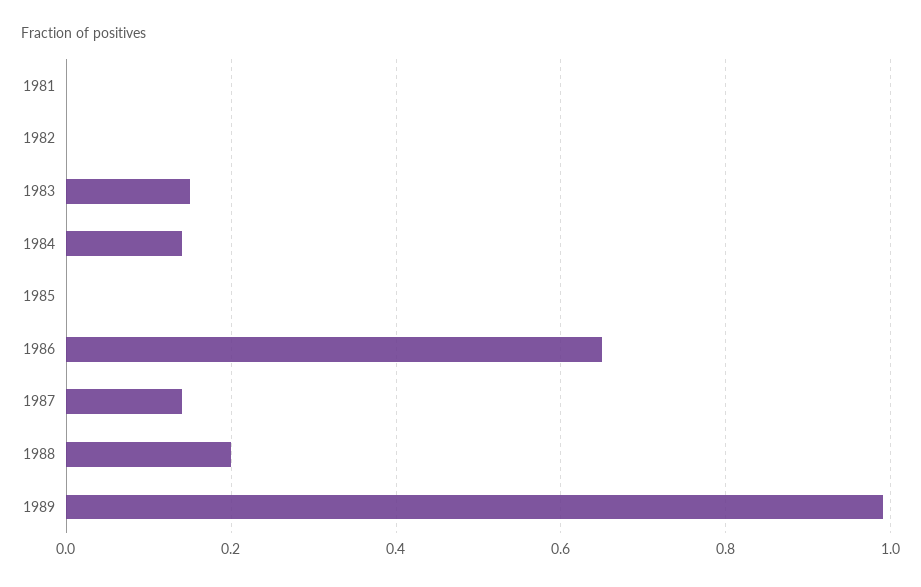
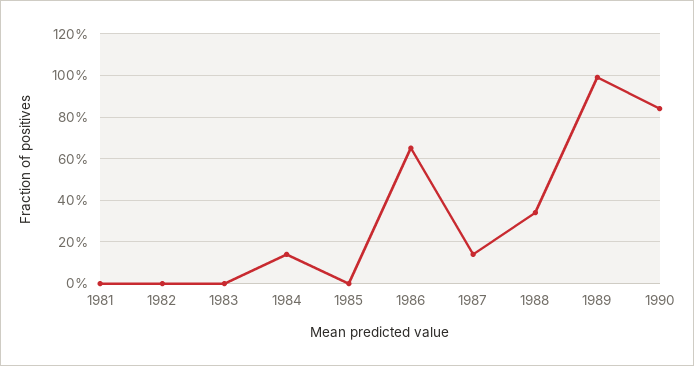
1983: 0.15 -> 0
1988: 0.2 -> 0.35
1990: none -> 0.85

